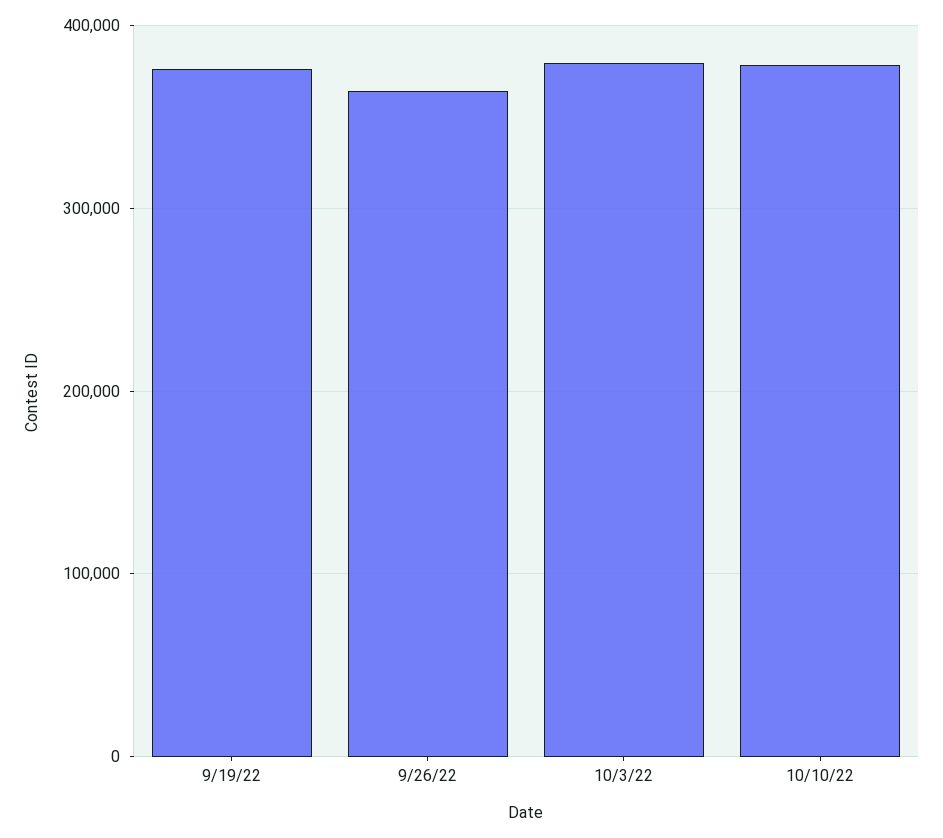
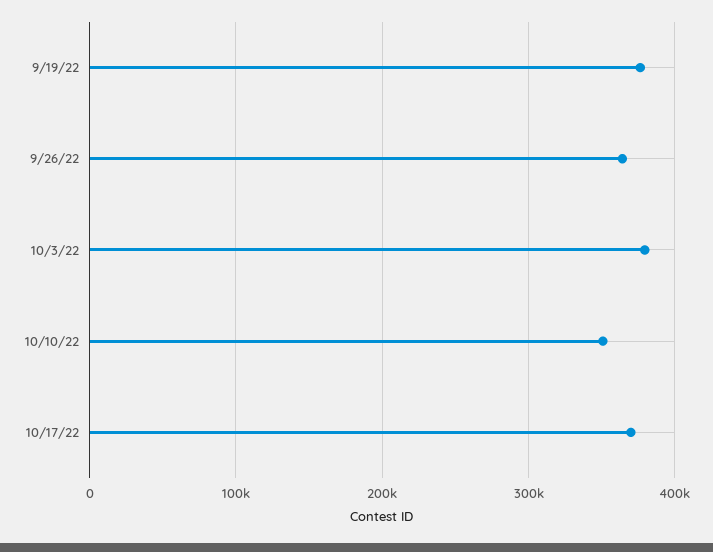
10/10/22: 380000 -> 350000
10/17/22: none -> 370000

